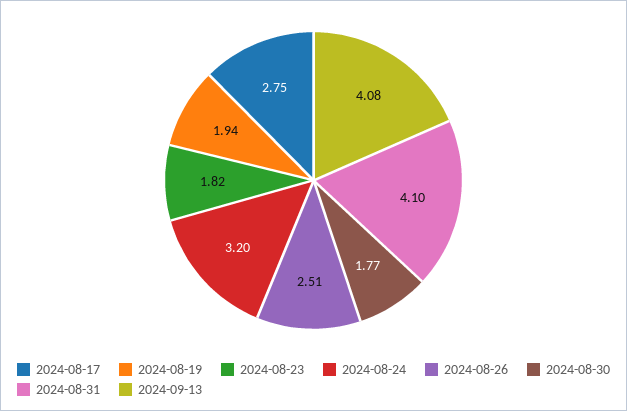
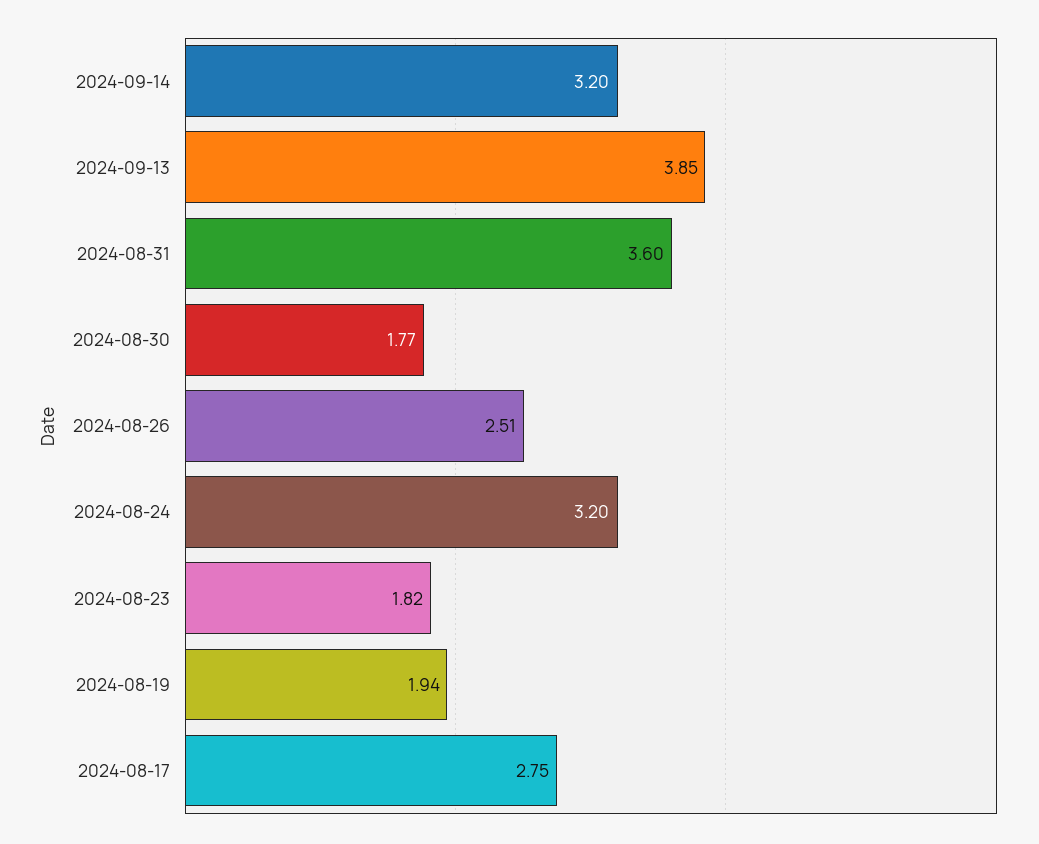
2024-08-31: 4.1 -> 3.6
2024-09-13: 4.08 -> 3.85
2024-09-14: none -> 3.2

